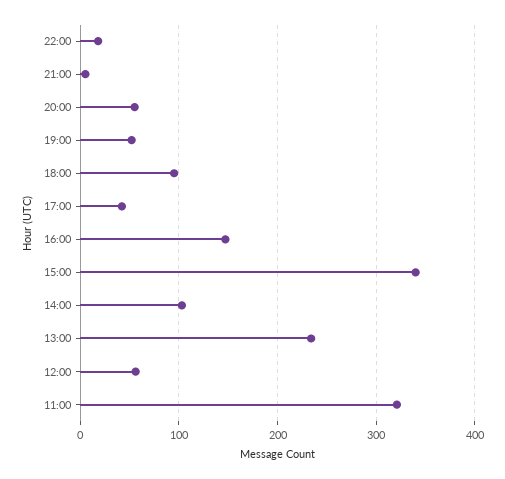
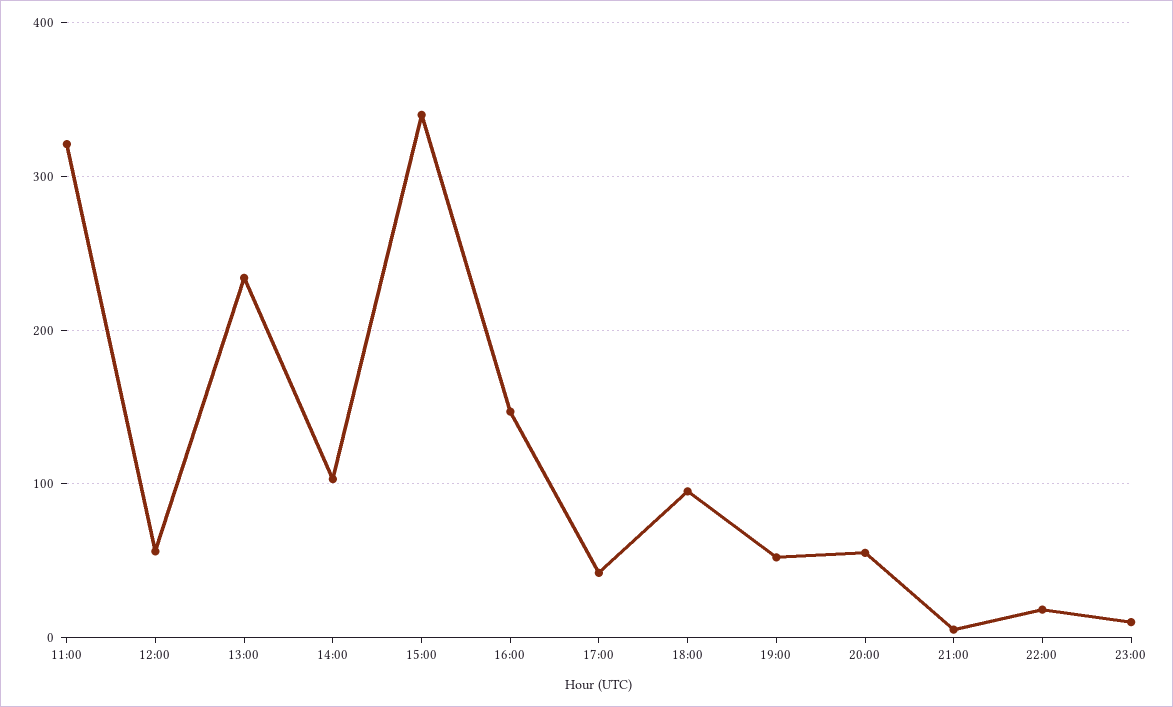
23:00: none -> 10

